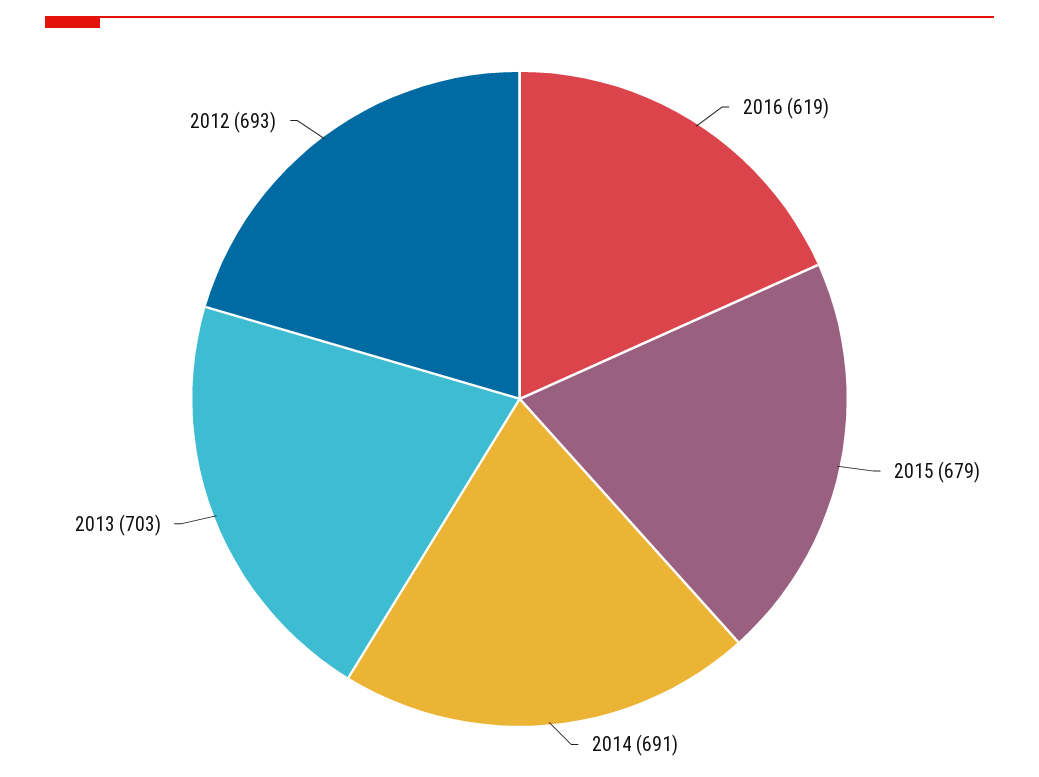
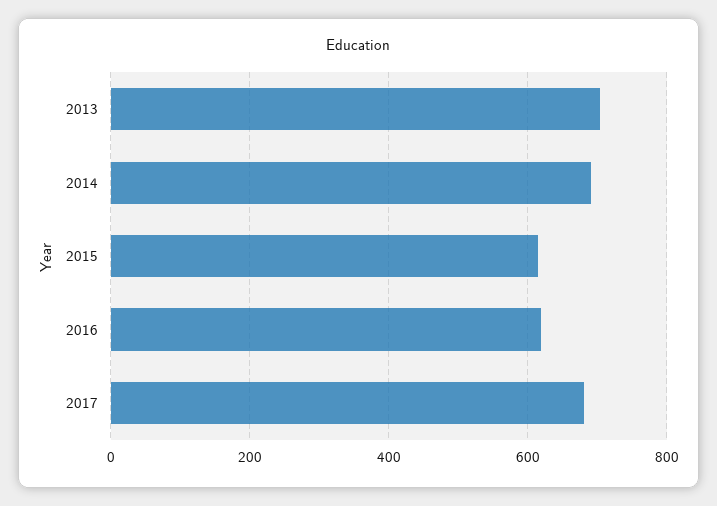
2015: 679 -> 620
2012: 693 -> none
2017: none -> 680

